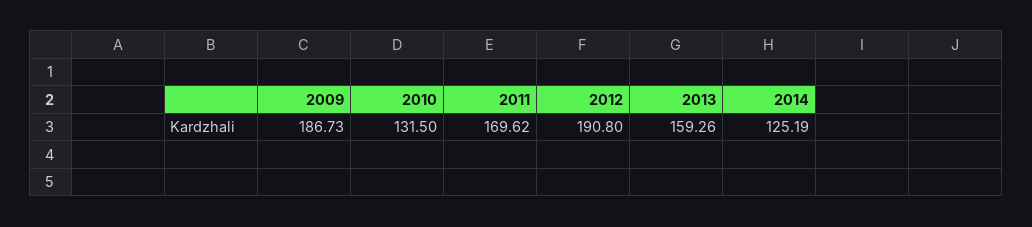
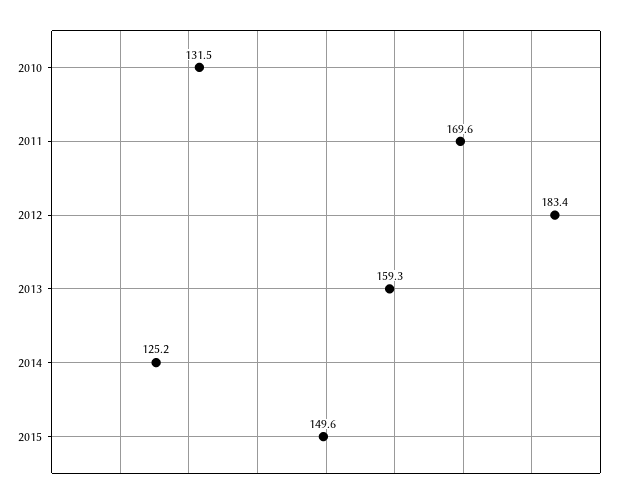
2009: 186.73 -> none
2012: 190.8 -> 183.4
2015: none -> 149.6

